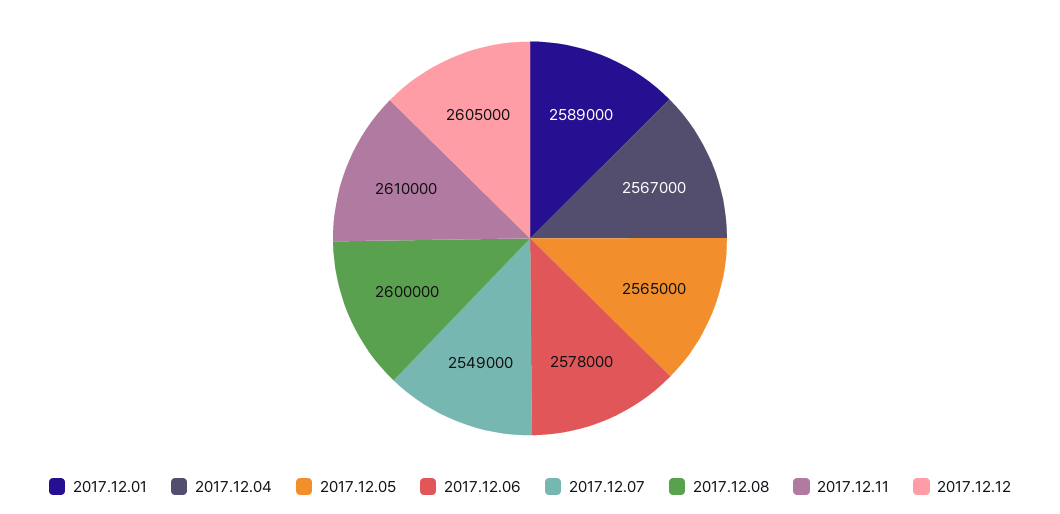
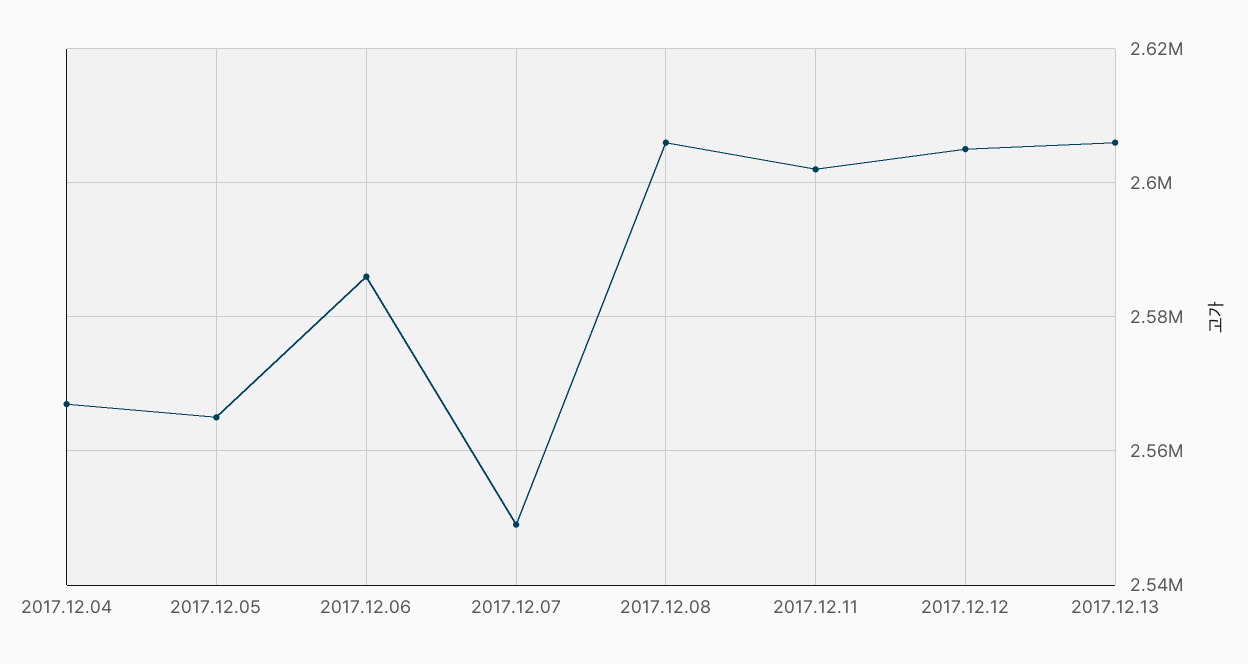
2017.12.01: 2589000 -> none
2017.12.06: 2578000 -> 2586000
2017.12.08: 2600000 -> 2606000
2017.12.11: 2610000 -> 2602000
2017.12.13: none -> 2606000

